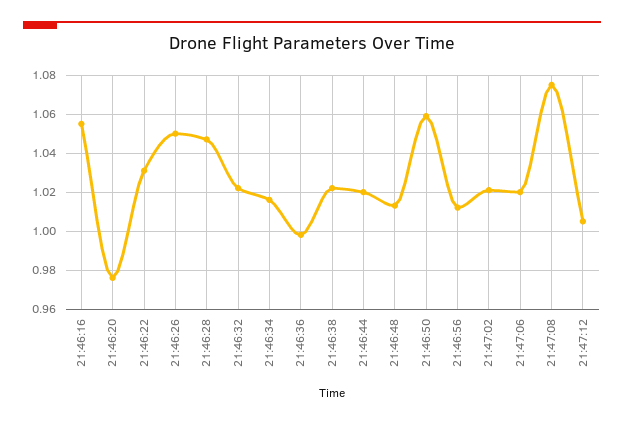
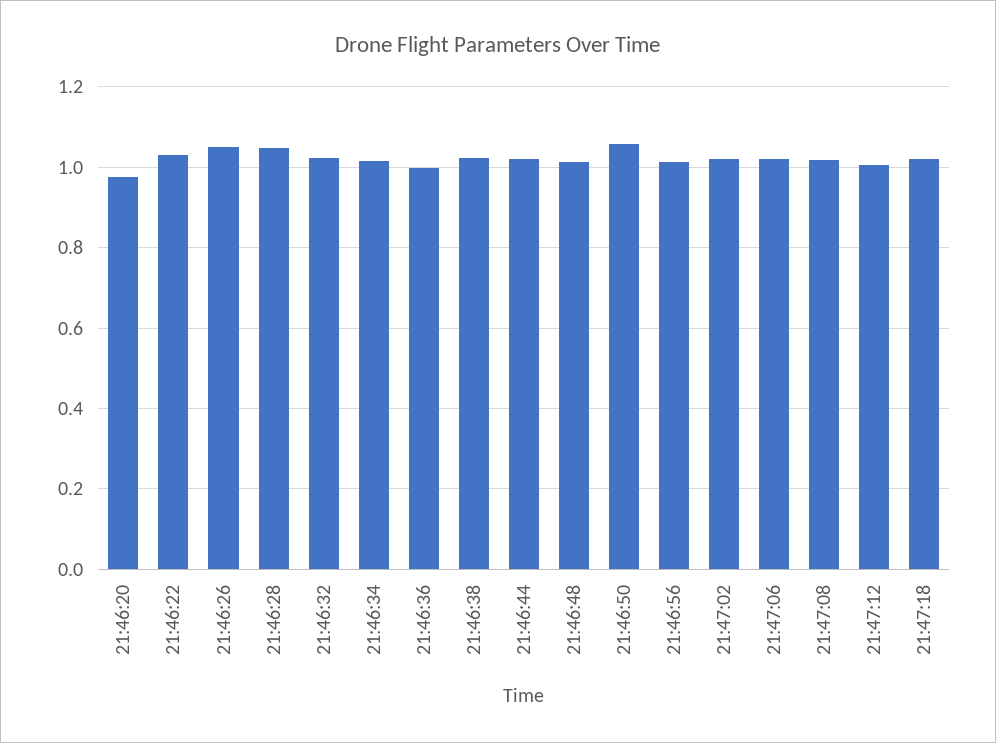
21:46:16: 1.055 -> none
21:47:08: 1.075 -> 1.02
21:47:18: none -> 1.02

